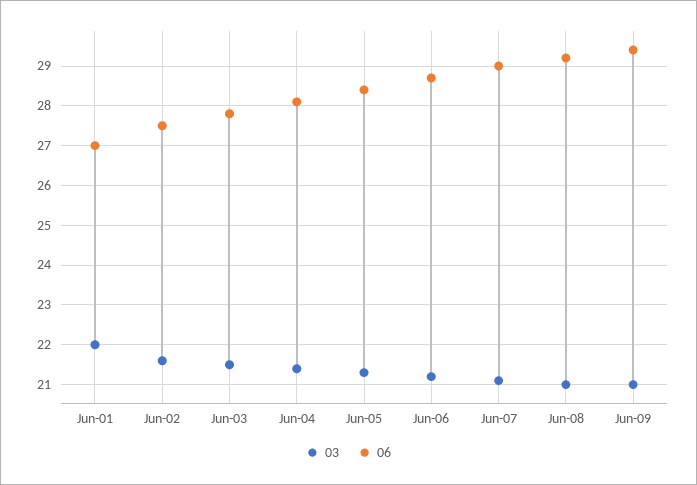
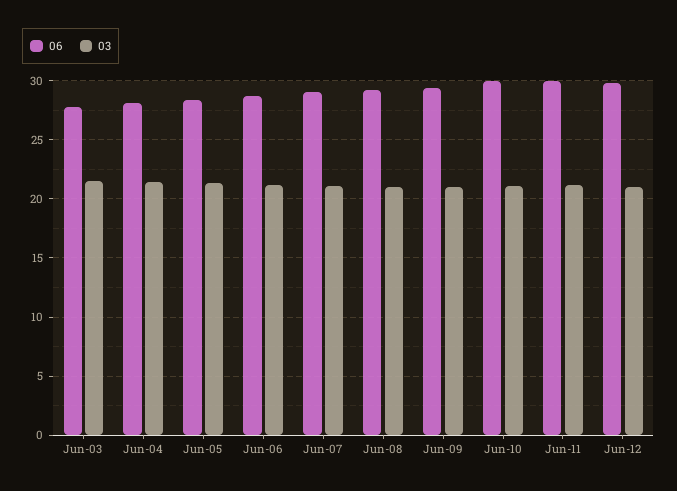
03, Jun-01: 22 -> none
06, Jun-01: 27 -> none
03, Jun-02: 21.5 -> none
06, Jun-02: 27.5 -> none
06, Jun-10: none -> 30
03, Jun-10: none -> 21
06, Jun-11: none -> 30
03, Jun-11: none -> 21
06, Jun-12: none -> 30
03, Jun-12: none -> 21

